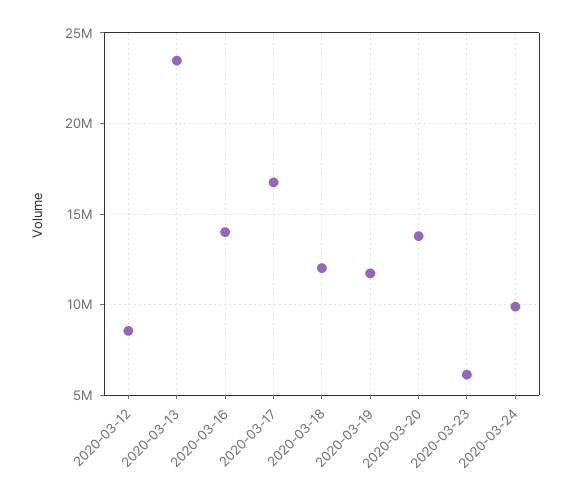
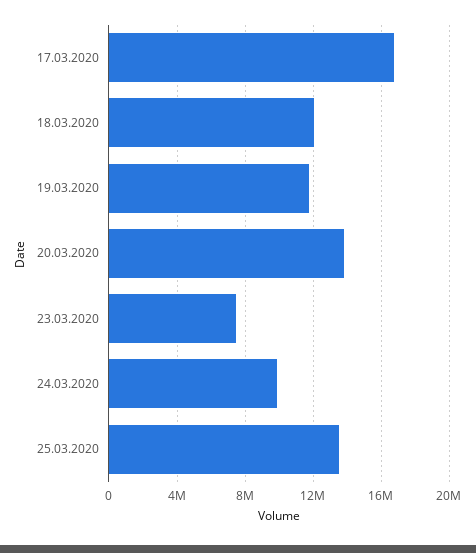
2020-03-12: 8500000 -> none
2020-03-13: 23500000 -> none
2020-03-16: 14000000 -> none
2020-03-23: 6000000 -> 7500000
25.03.2020: none -> 13500000

